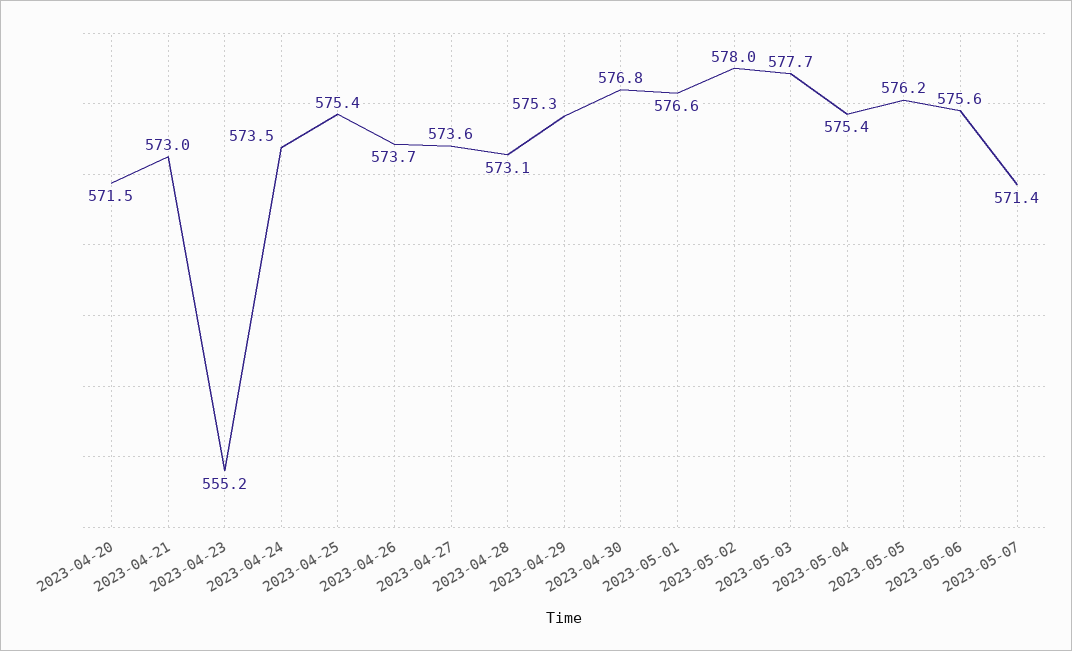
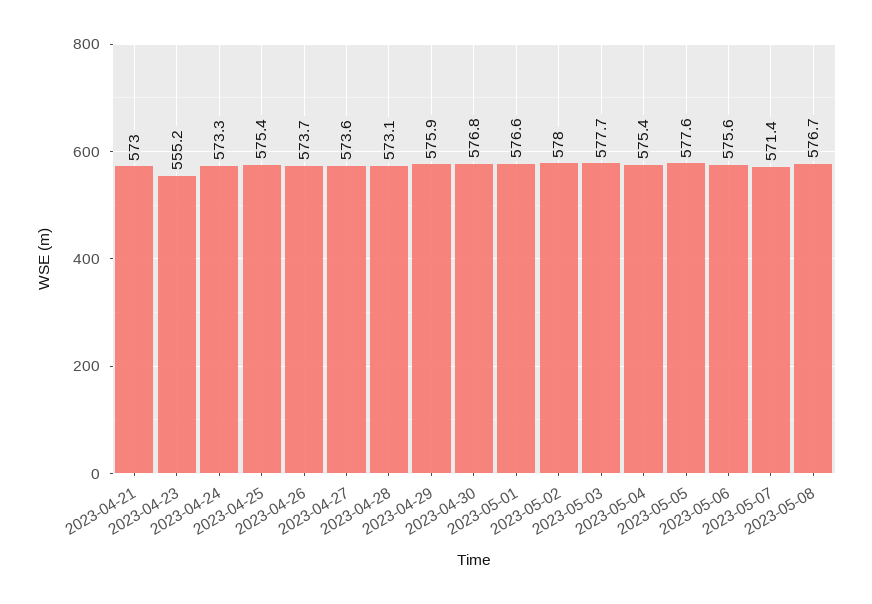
2023-04-20: 571.5 -> none
2023-04-24: 573.5 -> 573.3
2023-04-29: 575.3 -> 575.9
2023-05-05: 576.2 -> 577.6
2023-05-08: none -> 576.7

